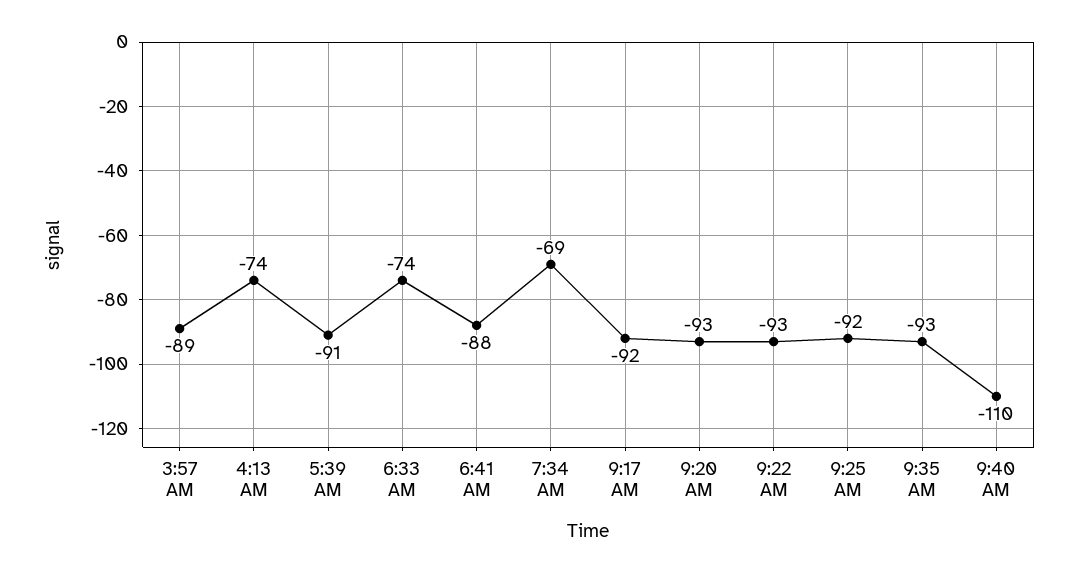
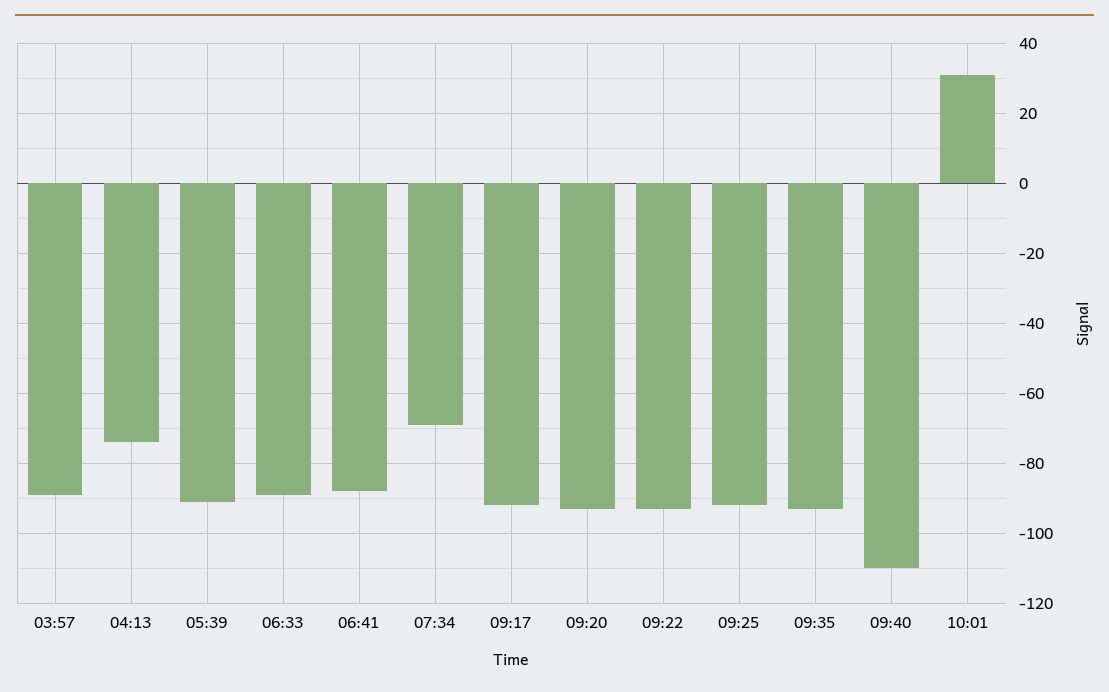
6:33 AM: -74 -> -90
10:01: none -> 30

